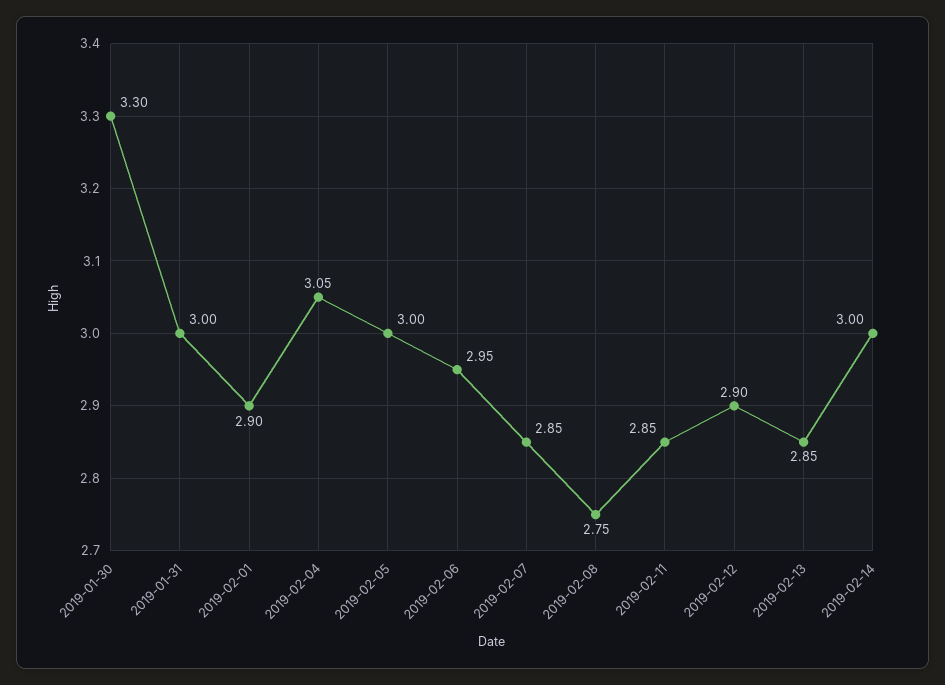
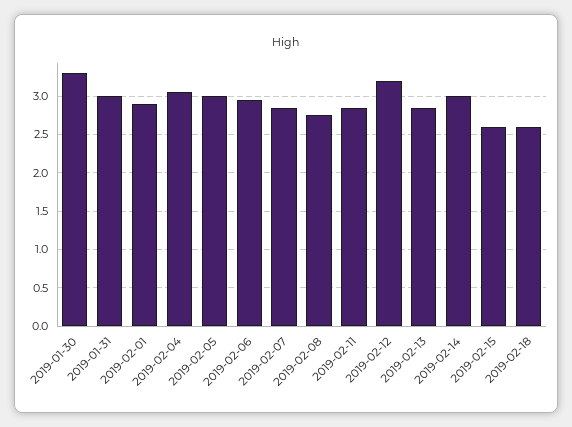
2019-02-12: 2.9 -> 3.2
2019-02-15: none -> 2.6
2019-02-18: none -> 2.6

